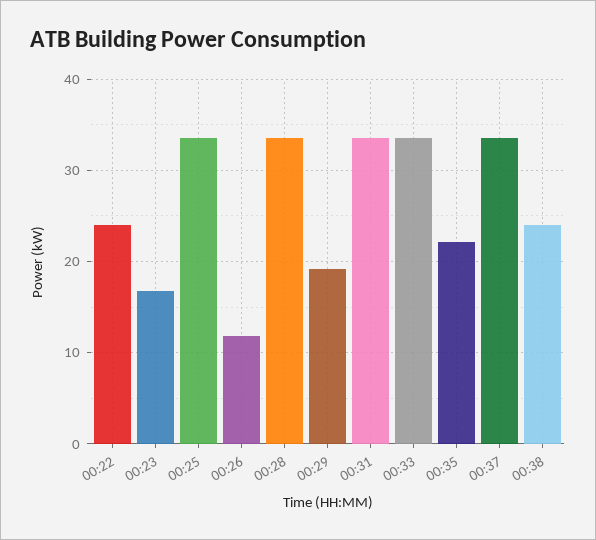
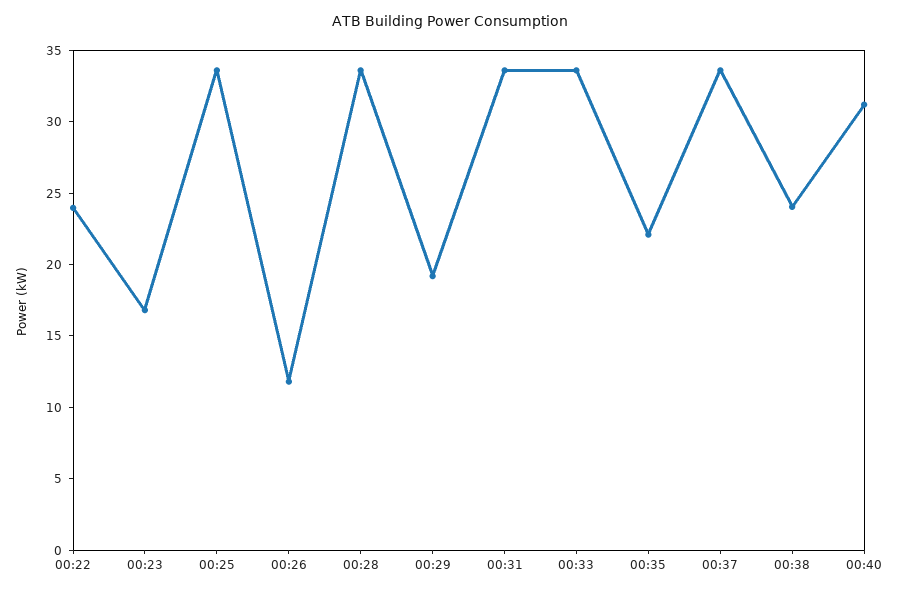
00:40: none -> 31

